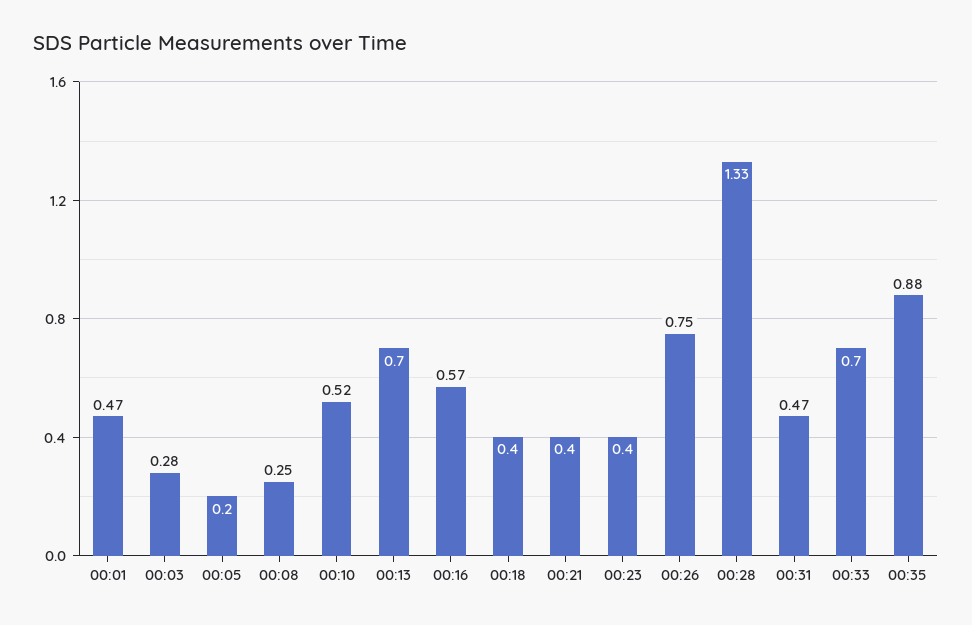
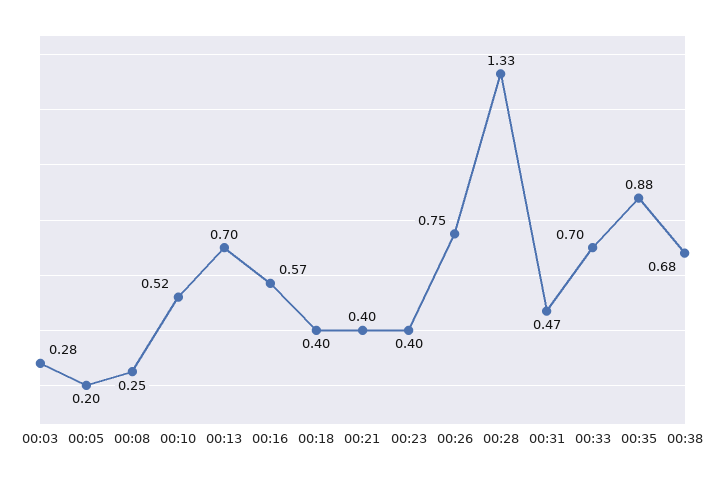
00:01: 0.47 -> none
00:38: none -> 0.68

